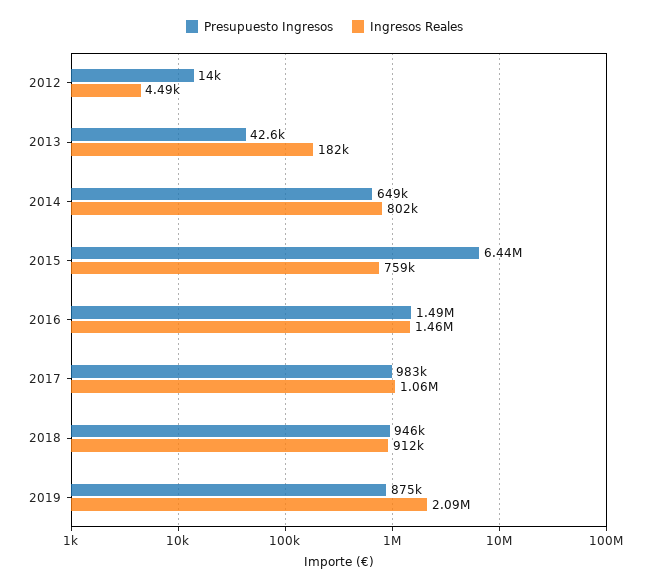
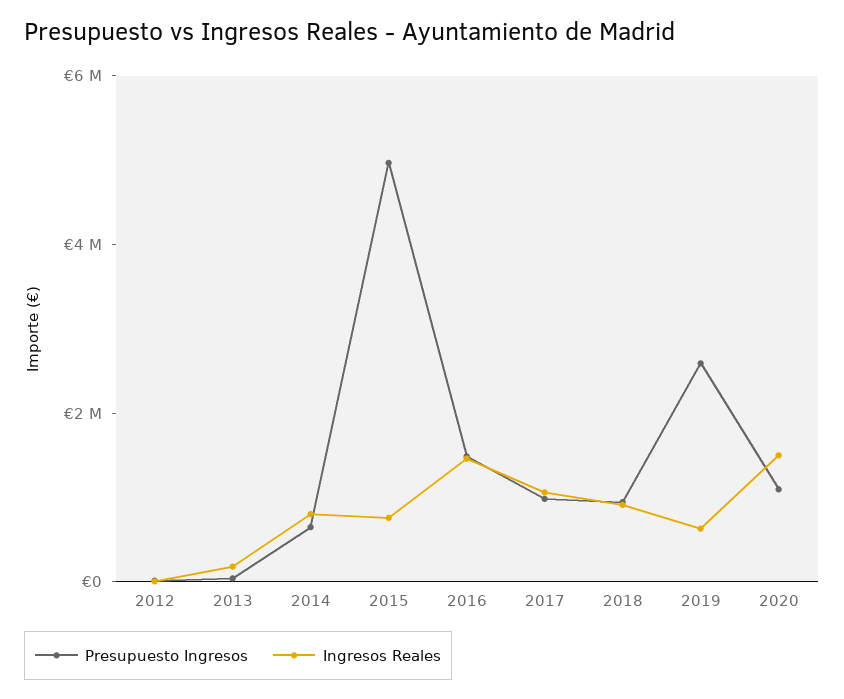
Presupuesto Ingresos, 2015: 6440000 -> 5000000
Presupuesto Ingresos, 2019: 875000 -> 2500000
Ingresos Reales, 2019: 2090000 -> 500000
Presupuesto Ingresos, 2020: none -> 1000000
Ingresos Reales, 2020: none -> 1500000

